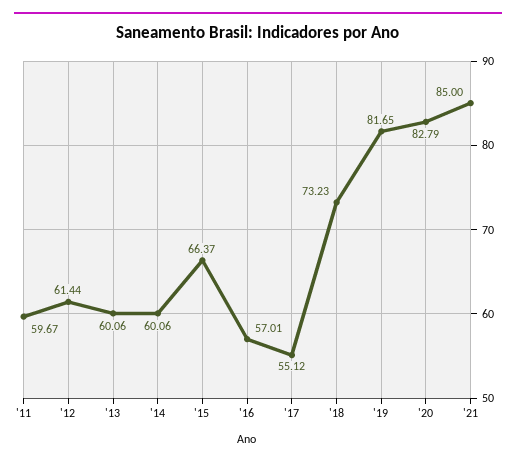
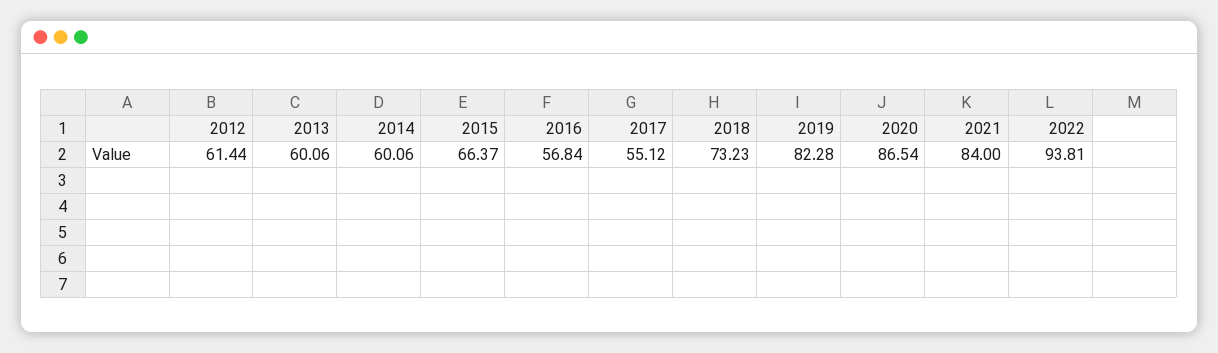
'11: 59.67 -> none
'16: 57.01 -> 56.84
'19: 81.65 -> 82.28
'20: 82.79 -> 86.54
'21: 85 -> 84
2022: none -> 93.81

